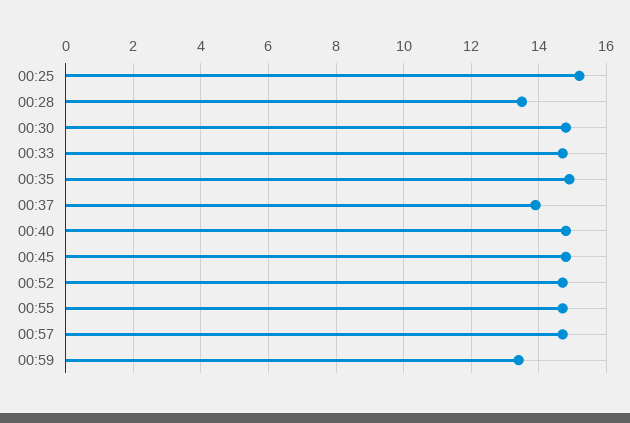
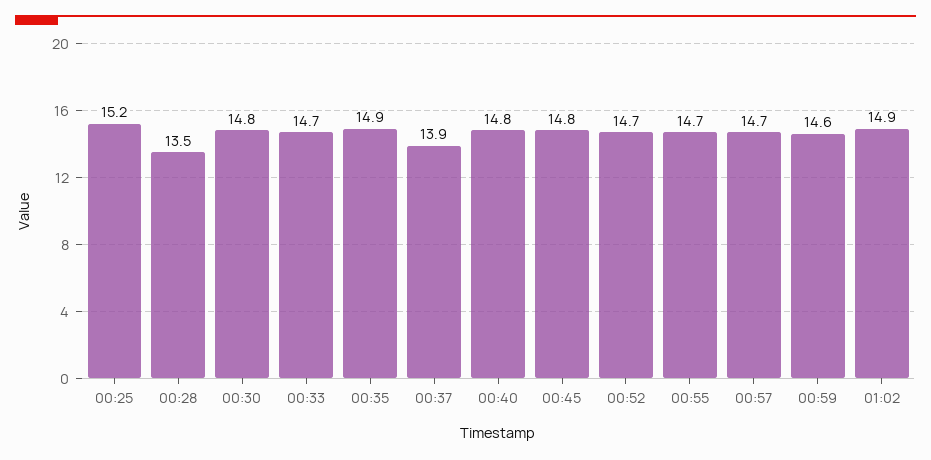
00:59: 13.5 -> 14.6
01:02: none -> 14.9

